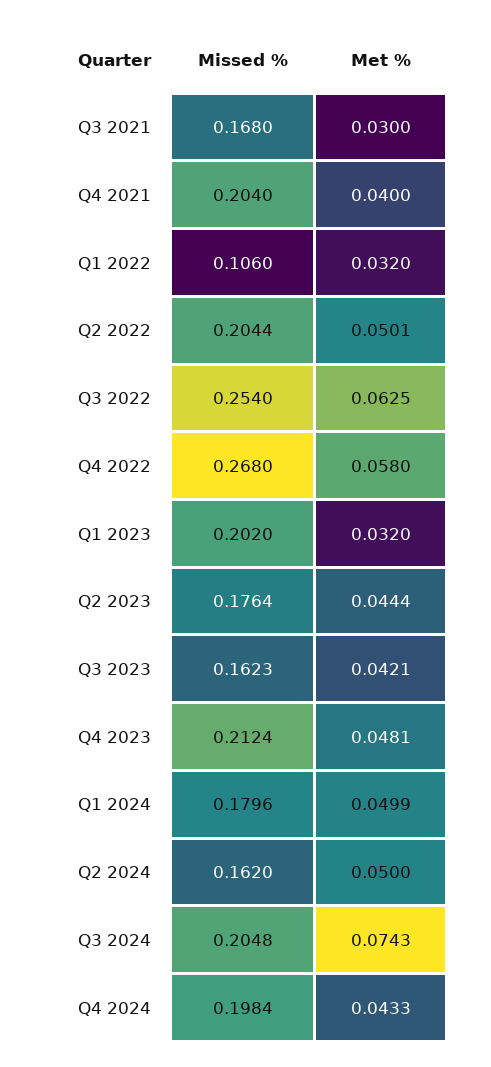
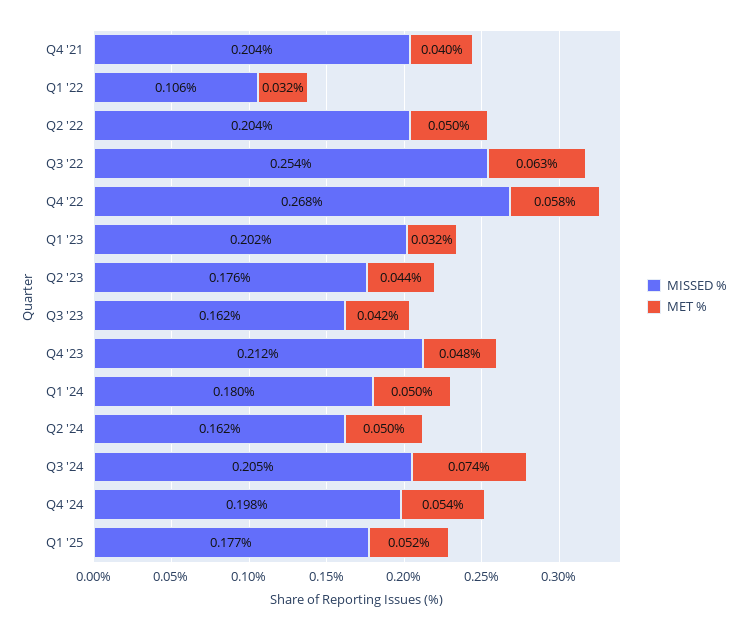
Missed %, Q3 2021: 0.168 -> none
Met %, Q3 2021: 0.03 -> none
Met %, Q4 2024: 0.0433 -> 0.054
Missed %, Q1 '25: none -> 0.177
Met %, Q1 '25: none -> 0.052

